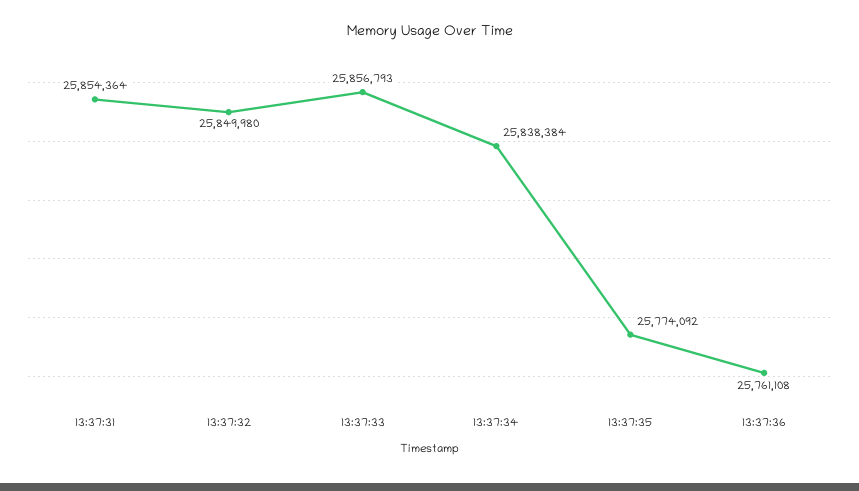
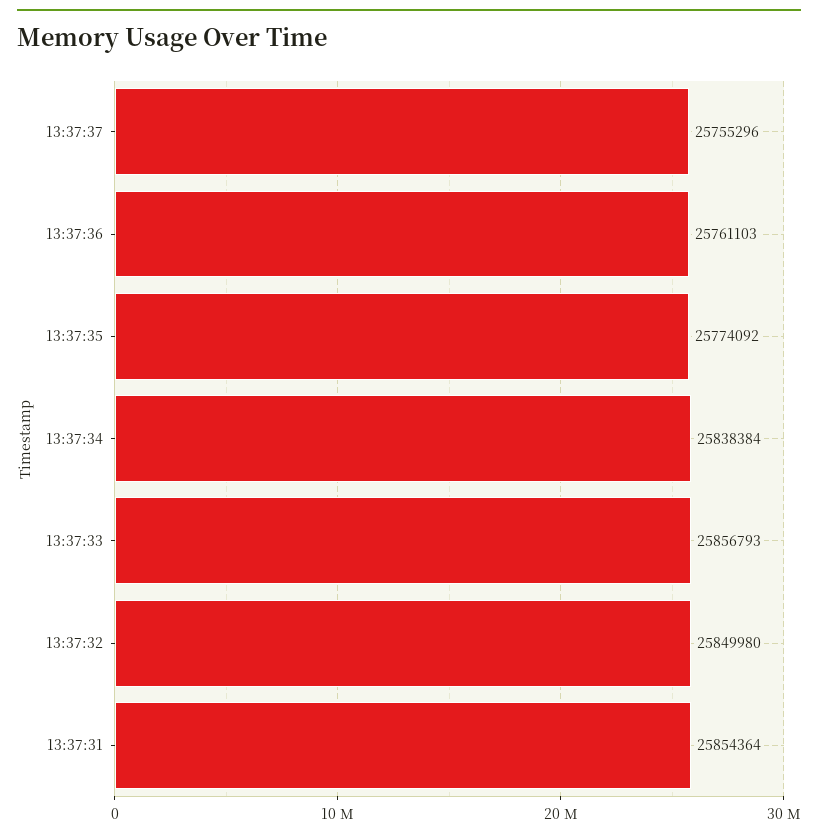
13:37:36: 25761108 -> 25761103
13:37:37: none -> 25755296

